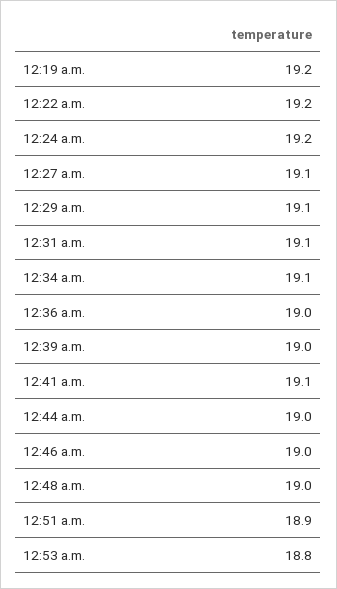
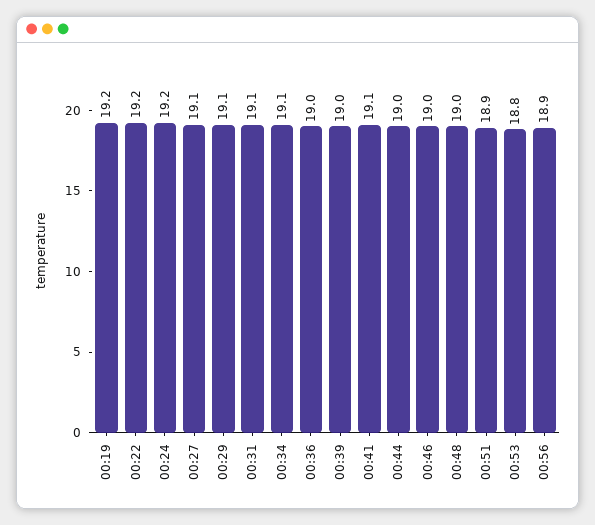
00:56: none -> 18.9

